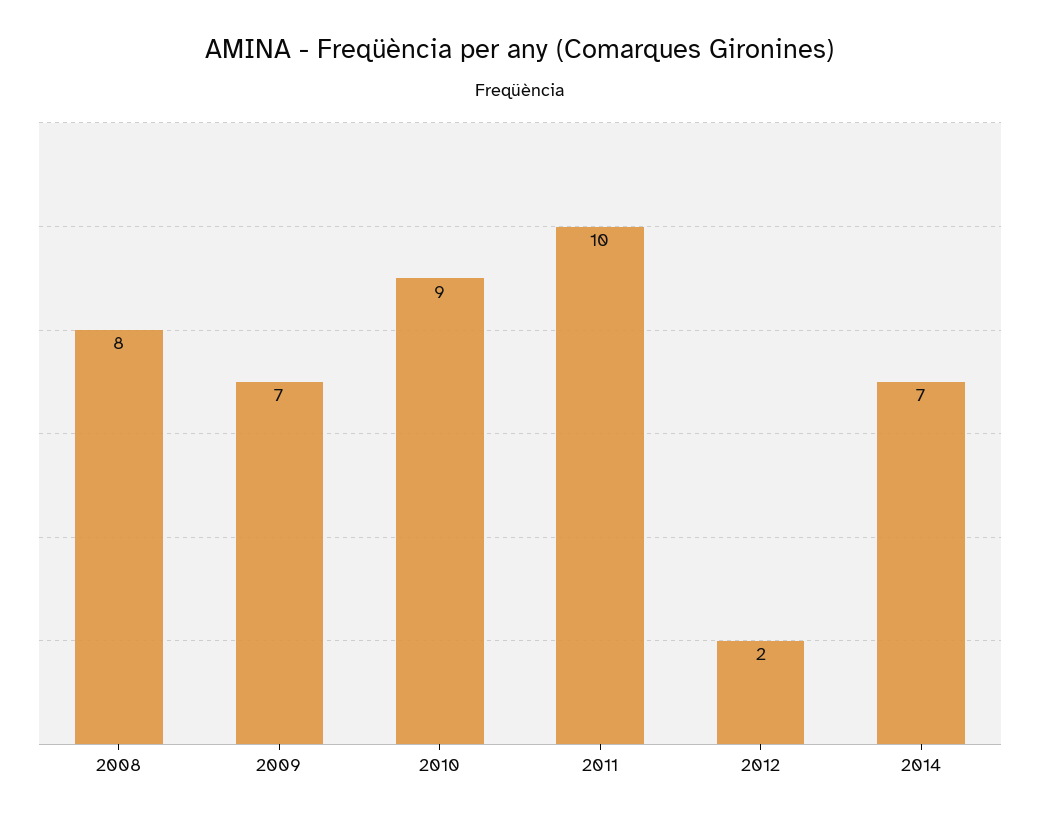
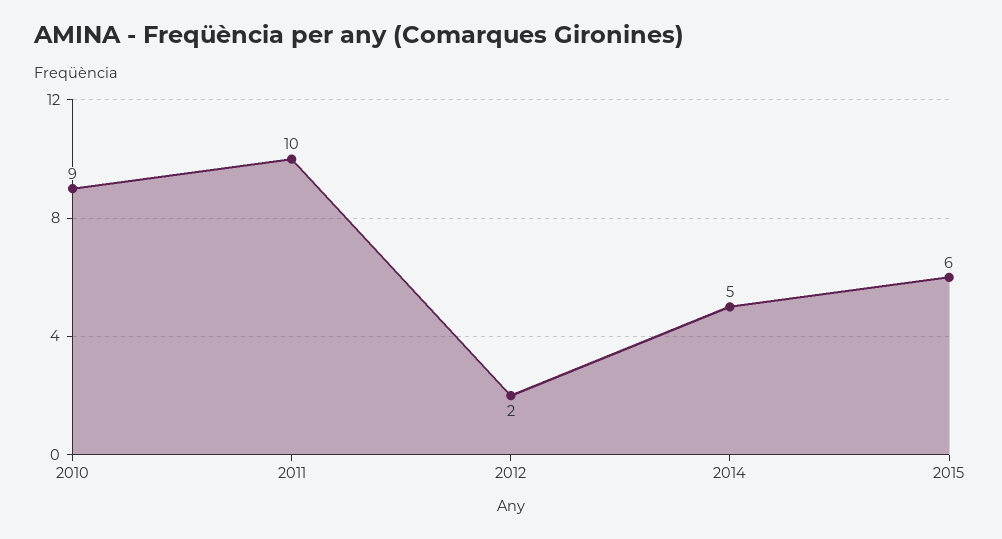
2008: 8 -> none
2009: 7 -> none
2014: 7 -> 5
2015: none -> 6

